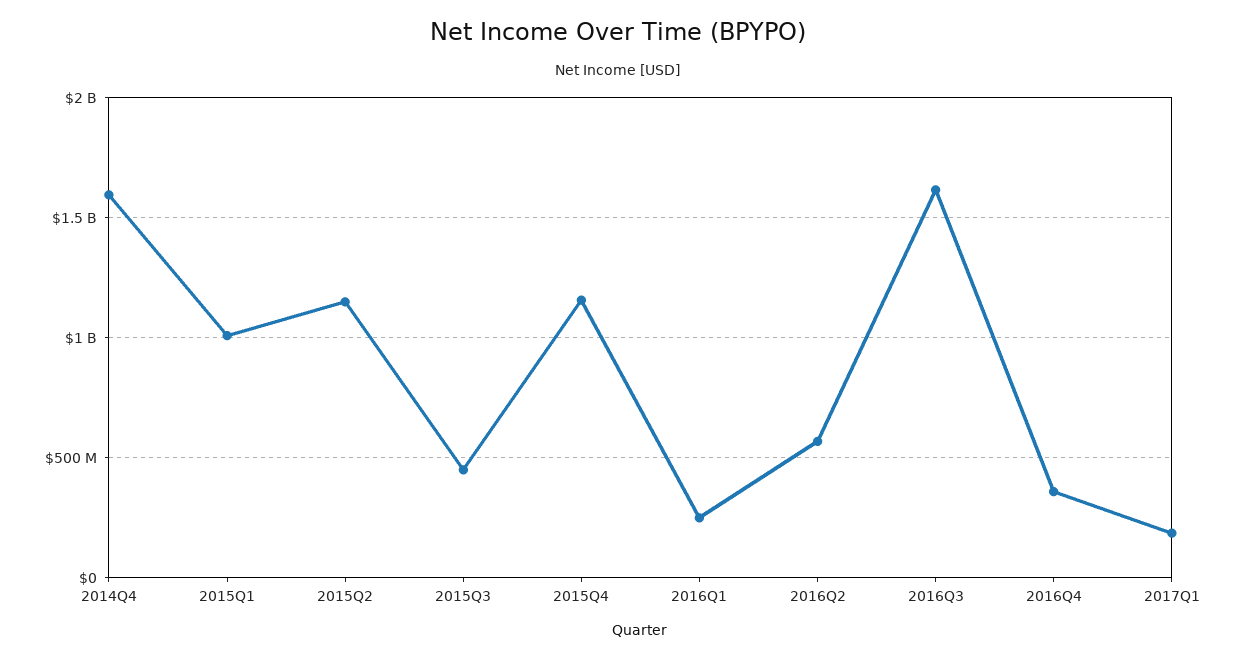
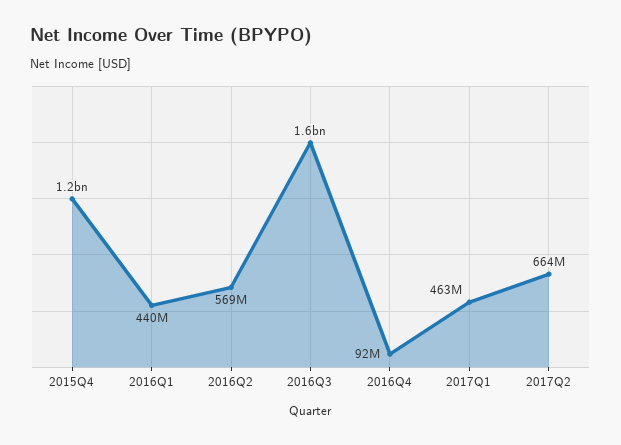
2014Q4: 1600000000 -> none
2015Q1: 1000000000 -> none
2015Q2: 1150000000 -> none
2015Q3: 450000000 -> none
2016Q1: 250000000 -> 440000000
2016Q4: 350000000 -> 92000000
2017Q1: 200000000 -> 463000000
2017Q2: none -> 664000000

